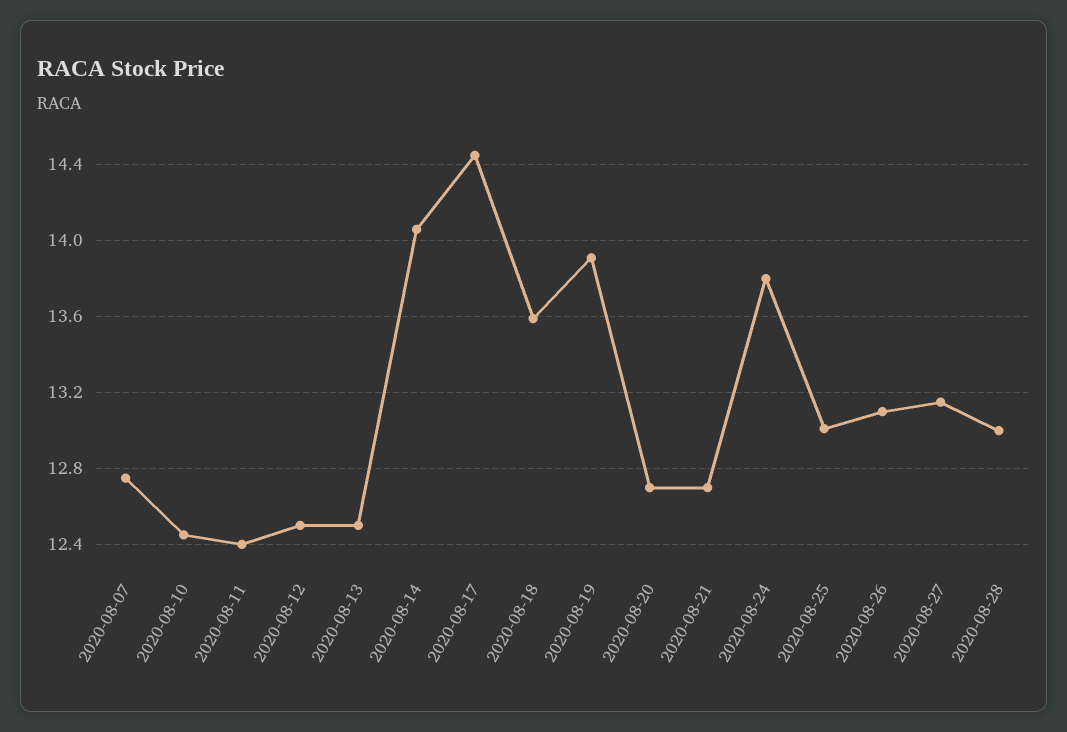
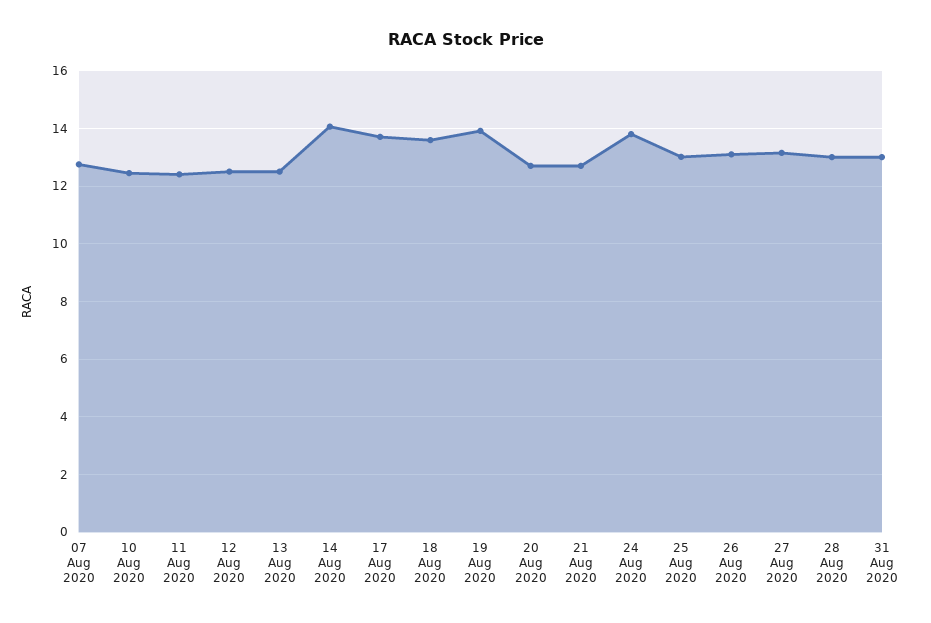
2020-08-17: 14.45 -> 13.75
31 Aug 2020: none -> 13

